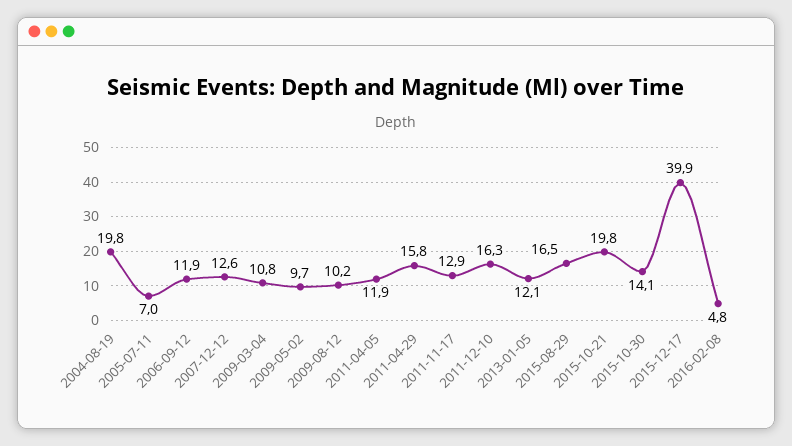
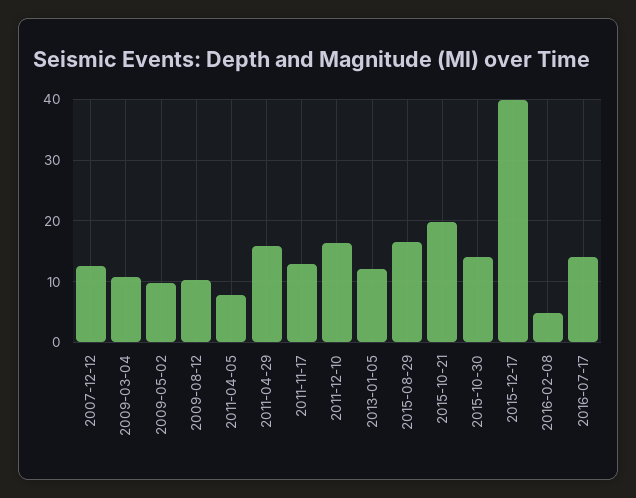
2004-08-19: 19.8 -> none
2005-07-11: 7 -> none
2006-09-12: 11.9 -> none
2011-04-05: 11.9 -> 8
2016-07-17: none -> 14

